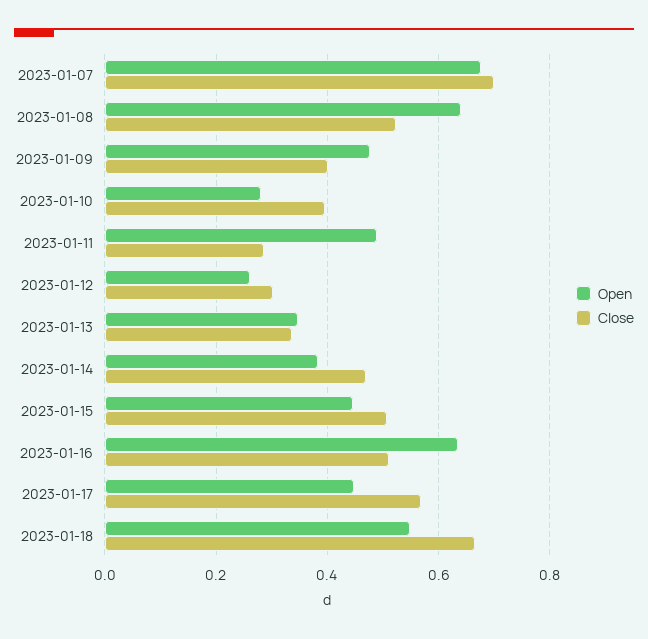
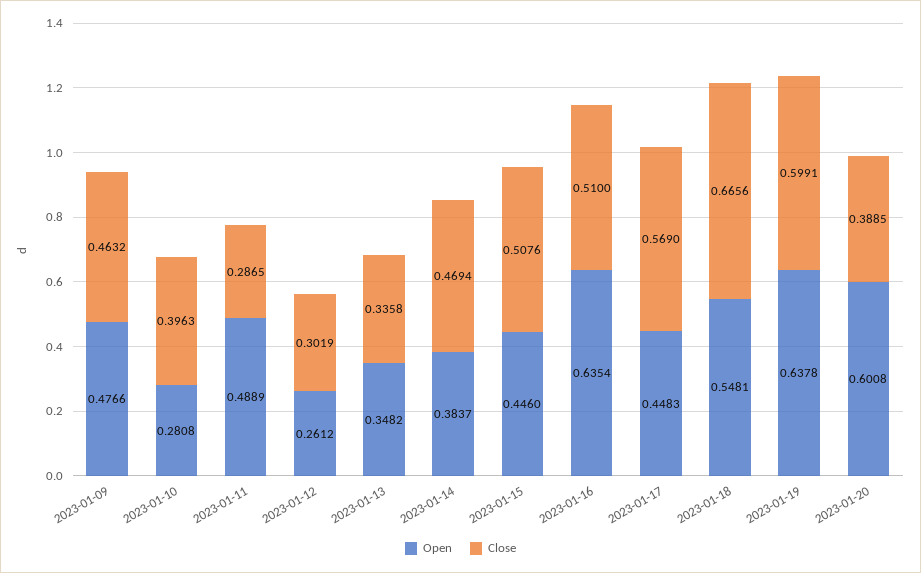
Open, 2023-01-07: 0.68 -> none
Close, 2023-01-07: 0.7 -> none
Open, 2023-01-08: 0.64 -> none
Close, 2023-01-08: 0.52 -> none
Close, 2023-01-09: 0.4 -> 0.4632
Open, 2023-01-19: none -> 0.6378
Close, 2023-01-19: none -> 0.5991
Open, 2023-01-20: none -> 0.6008
Close, 2023-01-20: none -> 0.3885

